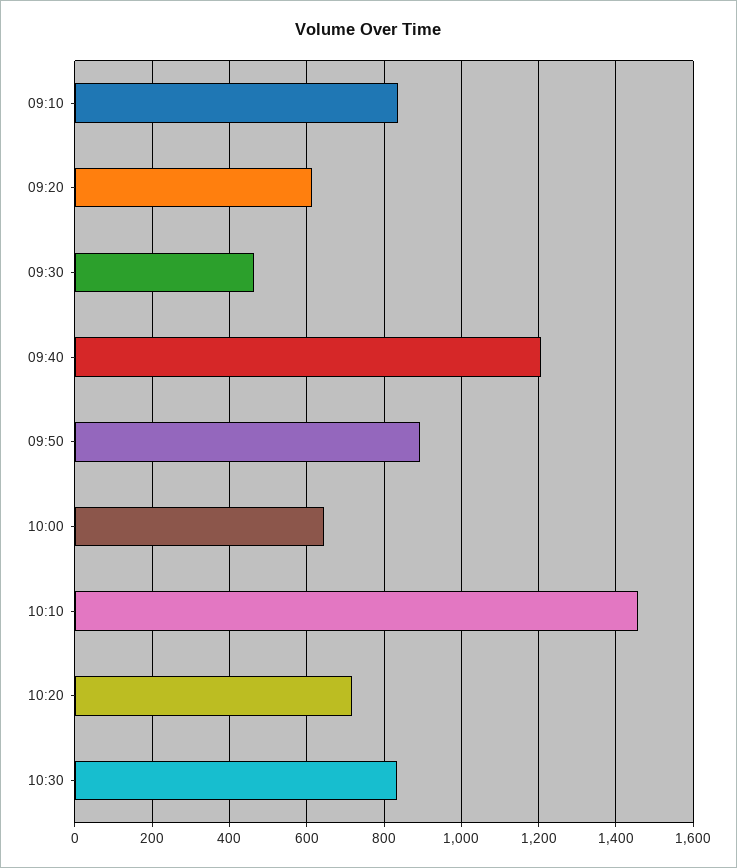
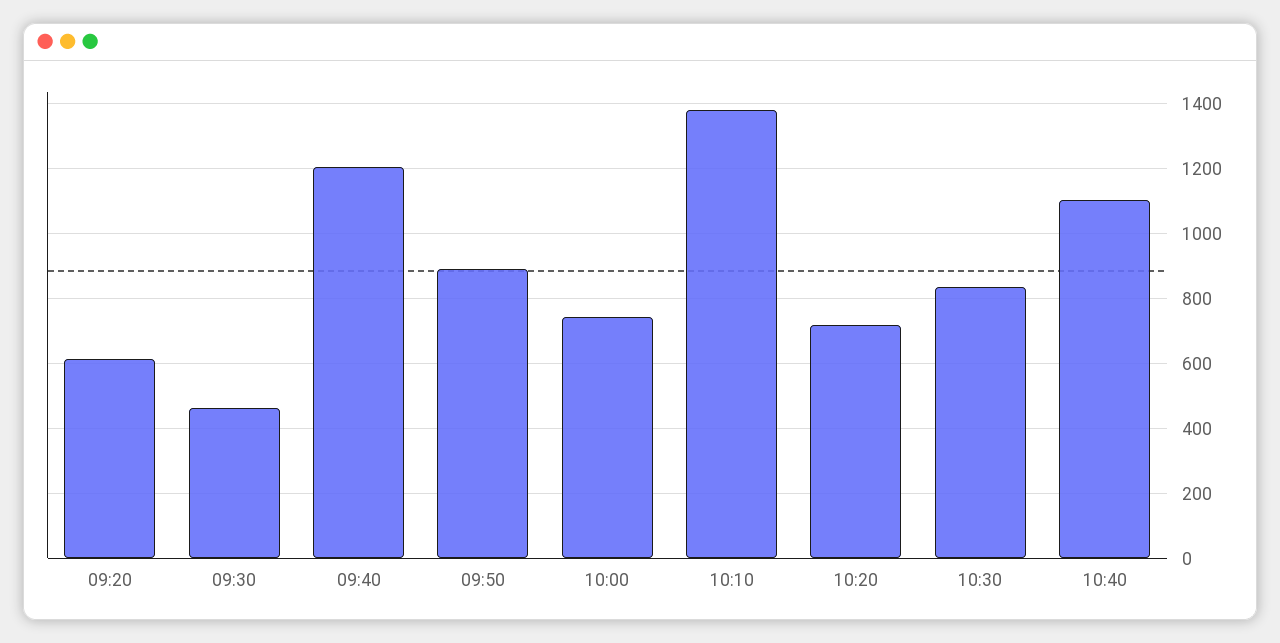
09:10: 840 -> none
10:00: 640 -> 740
10:10: 1460 -> 1380
10:40: none -> 1100

